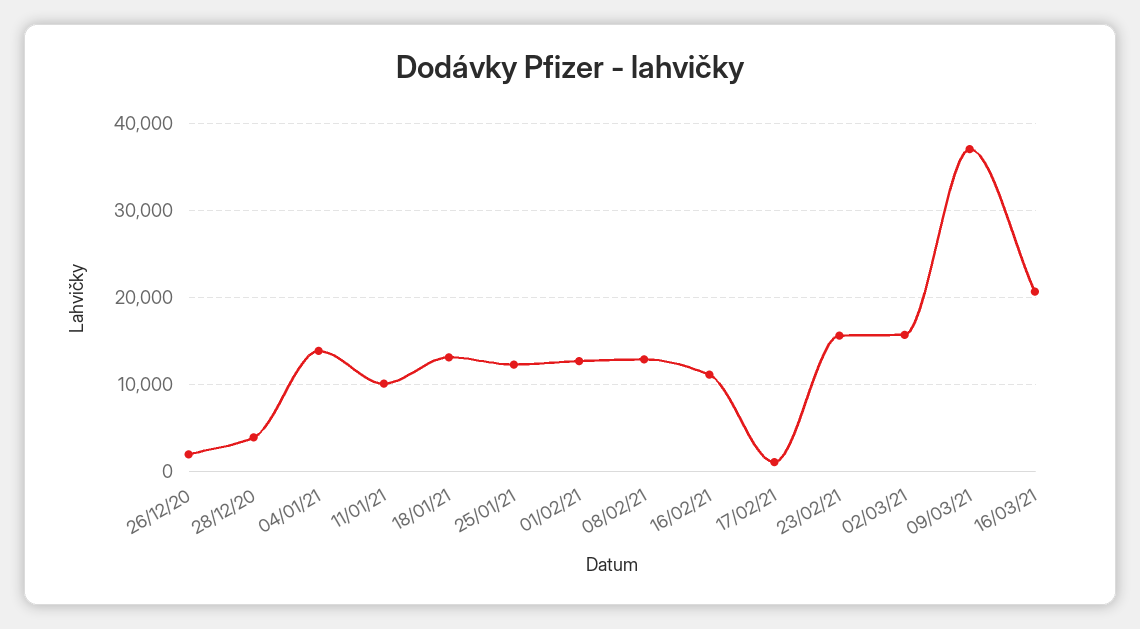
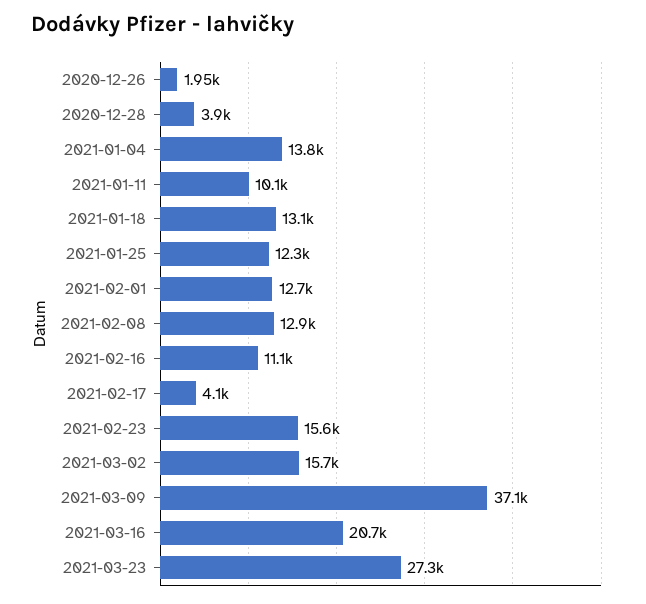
17/02/21: 1000 -> 4100
2021-03-23: none -> 27300

